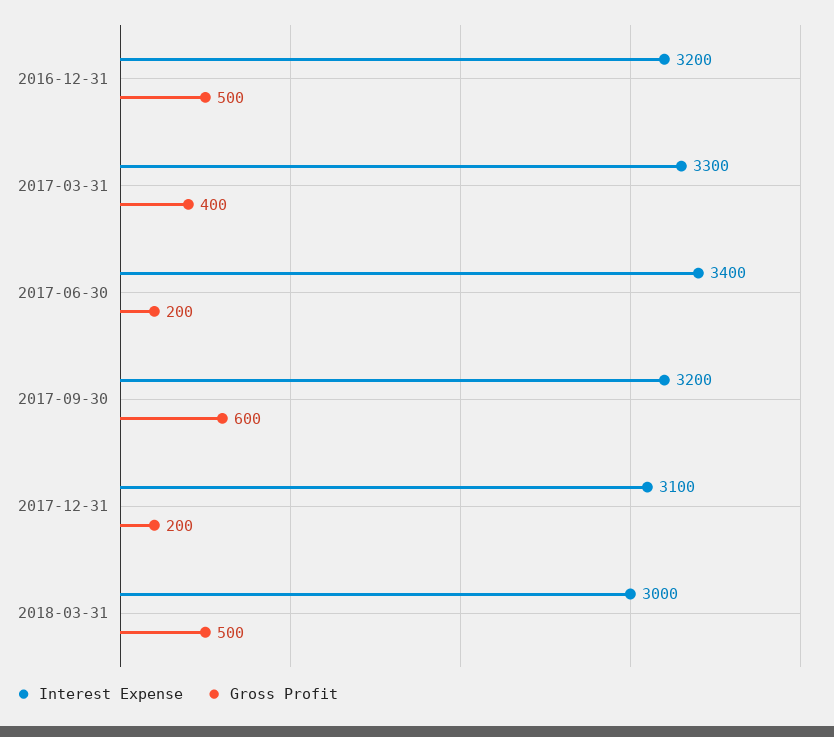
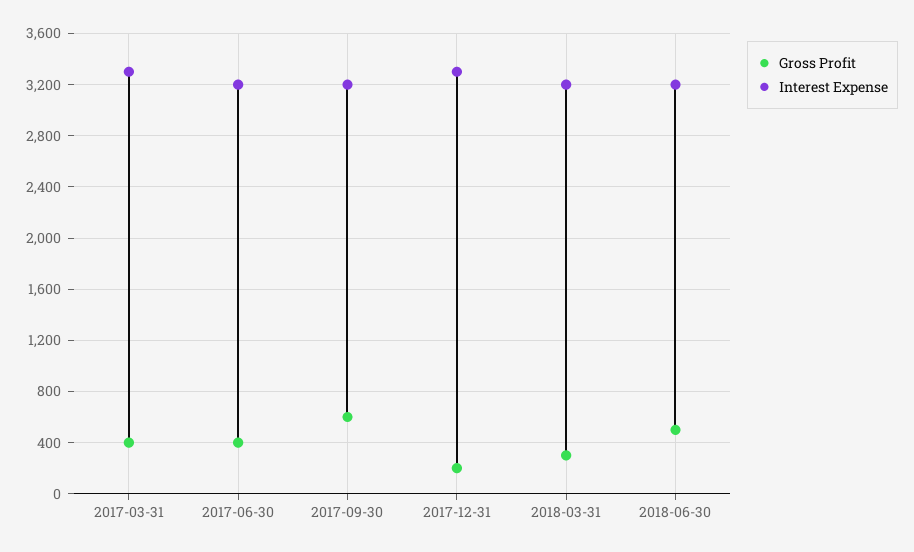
Interest Expense, 2016-12-31: 3200 -> none
Gross Profit, 2016-12-31: 500 -> none
Interest Expense, 2017-06-30: 3400 -> 3200
Gross Profit, 2017-06-30: 200 -> 400
Interest Expense, 2017-12-31: 3100 -> 3300
Interest Expense, 2018-03-31: 3000 -> 3200
Gross Profit, 2018-03-31: 500 -> 300
Gross Profit, 2018-06-30: none -> 500
Interest Expense, 2018-06-30: none -> 3200

